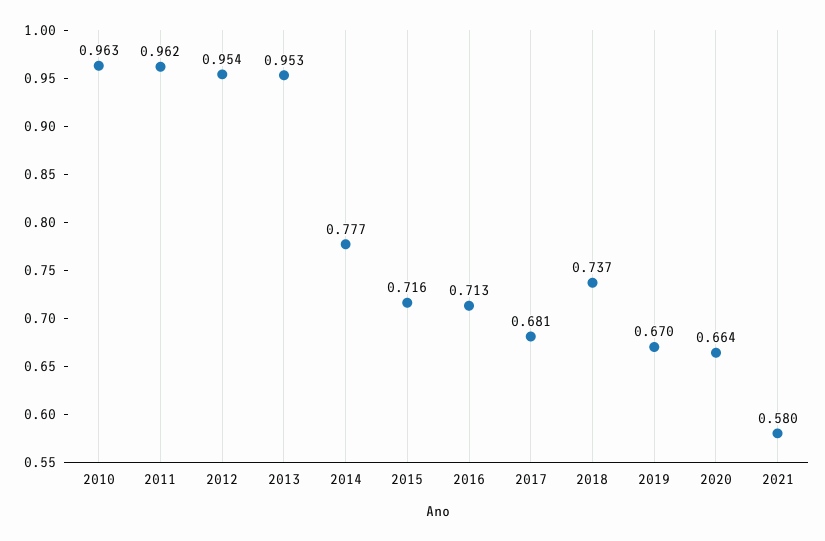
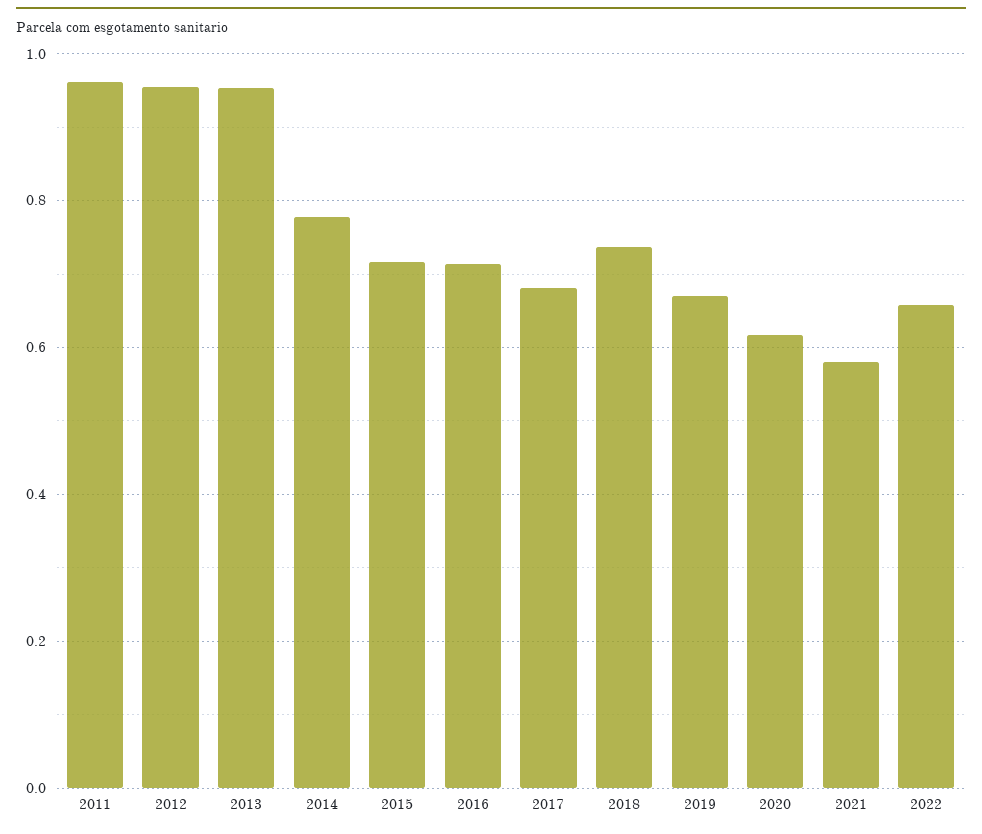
2010: 0.963 -> none
2020: 0.664 -> 0.62
2022: none -> 0.66

